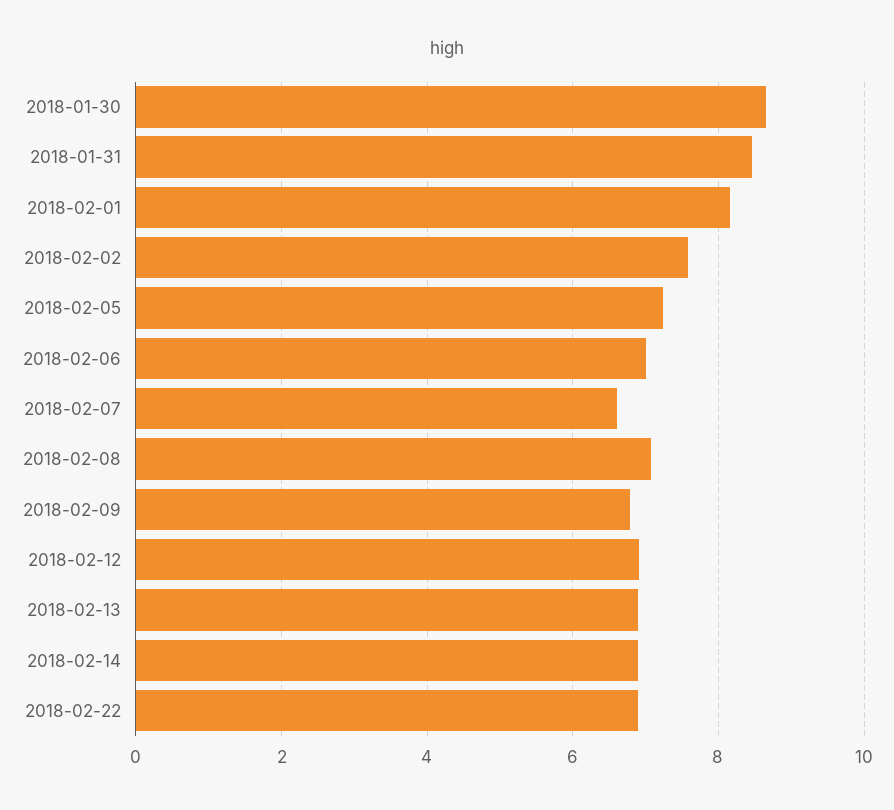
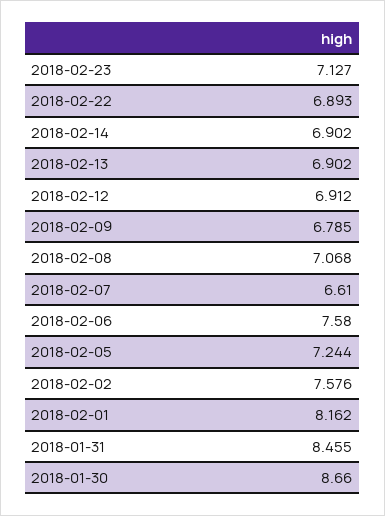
2018-02-06: 7 -> 7.58
2018-02-23: none -> 7.127

